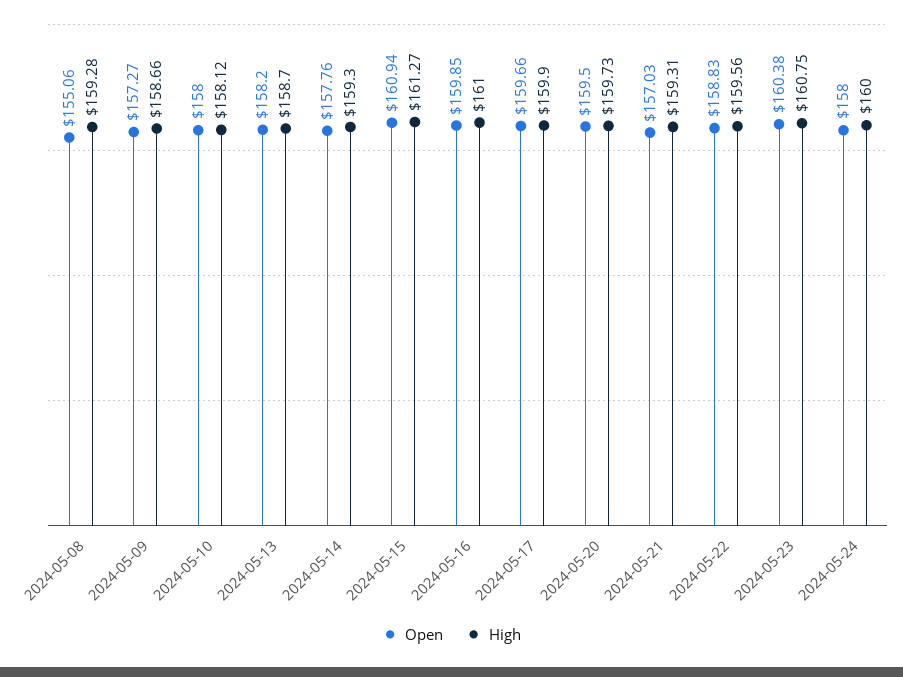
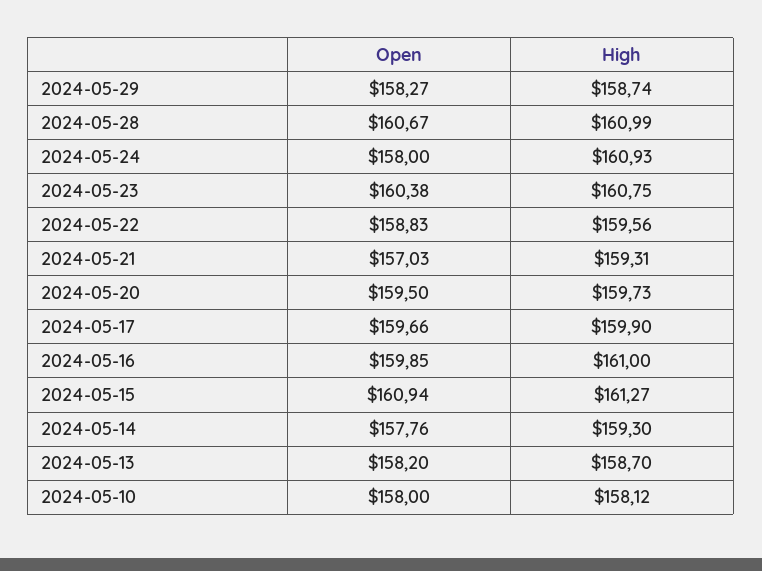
Open, 2024-05-08: 155.06 -> none
High, 2024-05-08: 159.28 -> none
Open, 2024-05-09: 157.27 -> none
High, 2024-05-09: 158.66 -> none
High, 2024-05-24: 160 -> 160.93
Open, 2024-05-29: none -> 158.27
High, 2024-05-29: none -> 158.74
Open, 2024-05-28: none -> 160.67
High, 2024-05-28: none -> 160.99

